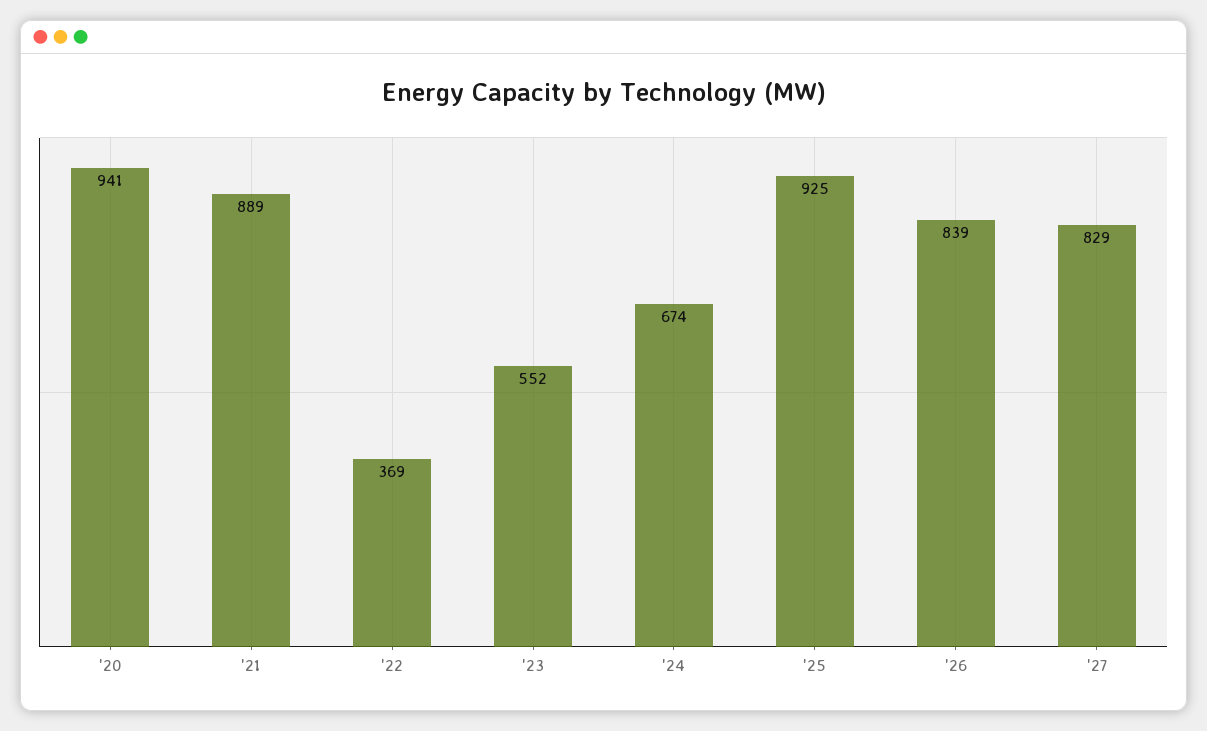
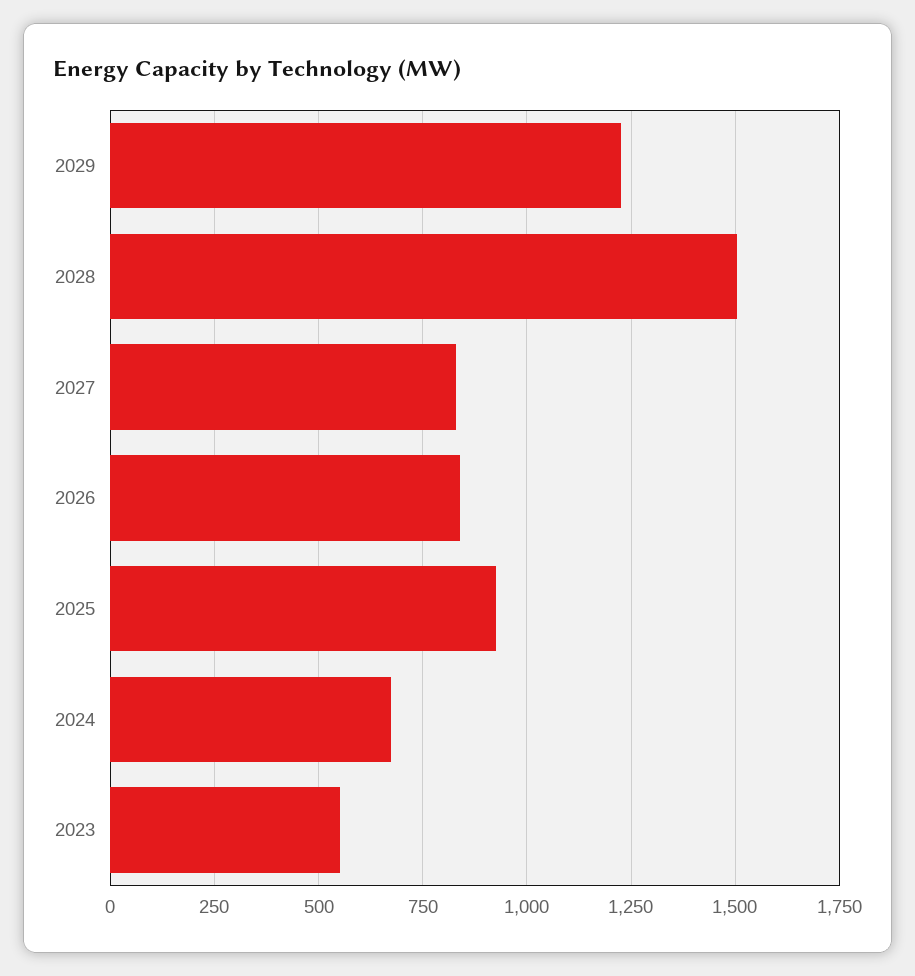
'20: 941 -> none
'21: 889 -> none
'22: 369 -> none
2029: none -> 1225
2028: none -> 1500

